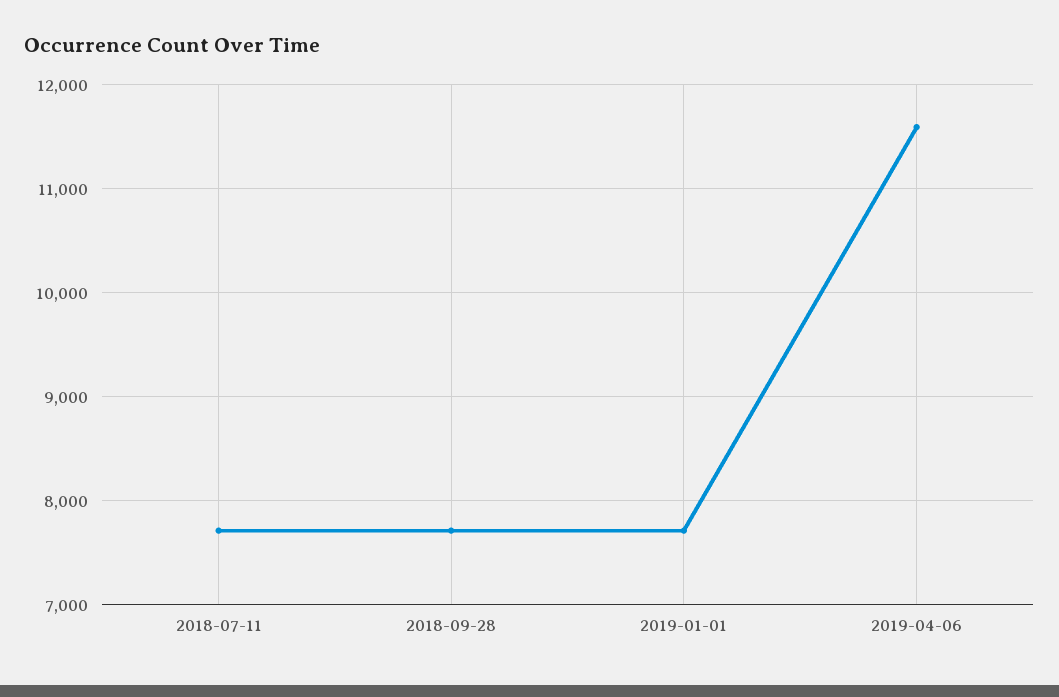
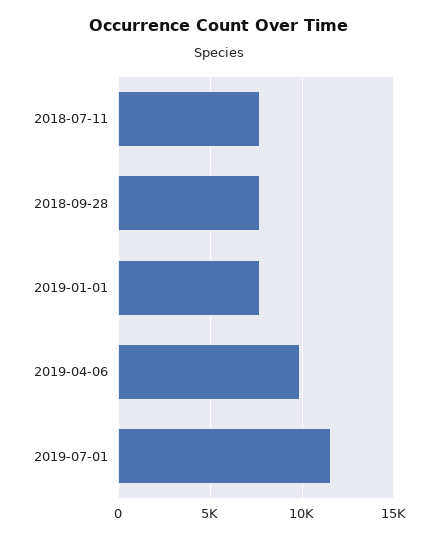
2019-04-06: 11600 -> 10000
2019-07-01: none -> 11500

